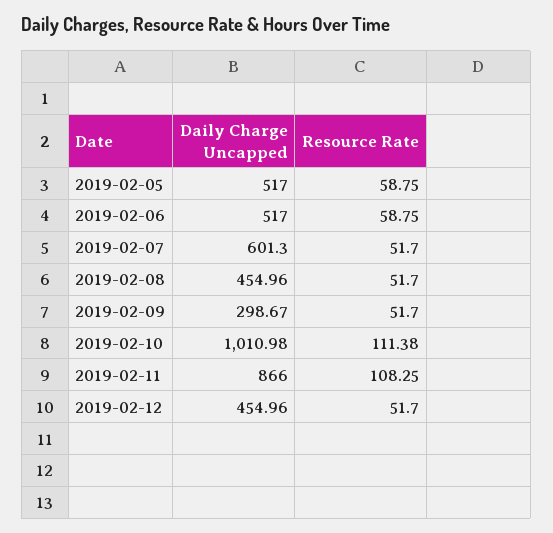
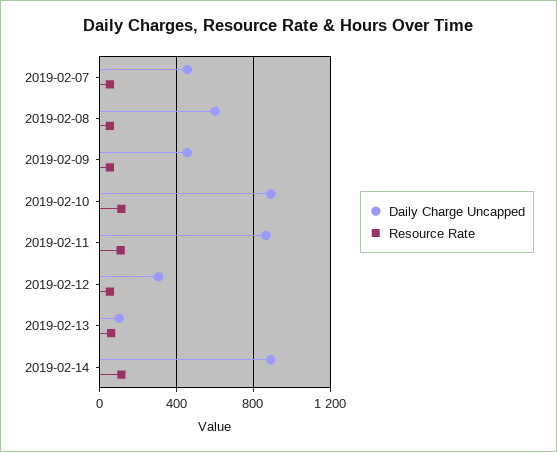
Daily Charge Uncapped, 2019-02-05: 517 -> none
Resource Rate, 2019-02-05: 58.75 -> none
Daily Charge Uncapped, 2019-02-06: 517 -> none
Resource Rate, 2019-02-06: 58.75 -> none
Daily Charge Uncapped, 2019-02-07: 601.3 -> 450
Daily Charge Uncapped, 2019-02-08: 454.96 -> 600
Daily Charge Uncapped, 2019-02-09: 298.67 -> 450
Daily Charge Uncapped, 2019-02-10: 1010.98 -> 900
Daily Charge Uncapped, 2019-02-12: 454.96 -> 300
Daily Charge Uncapped, 2019-02-13: none -> 100
Resource Rate, 2019-02-13: none -> 50
Daily Charge Uncapped, 2019-02-14: none -> 900
Resource Rate, 2019-02-14: none -> 100

